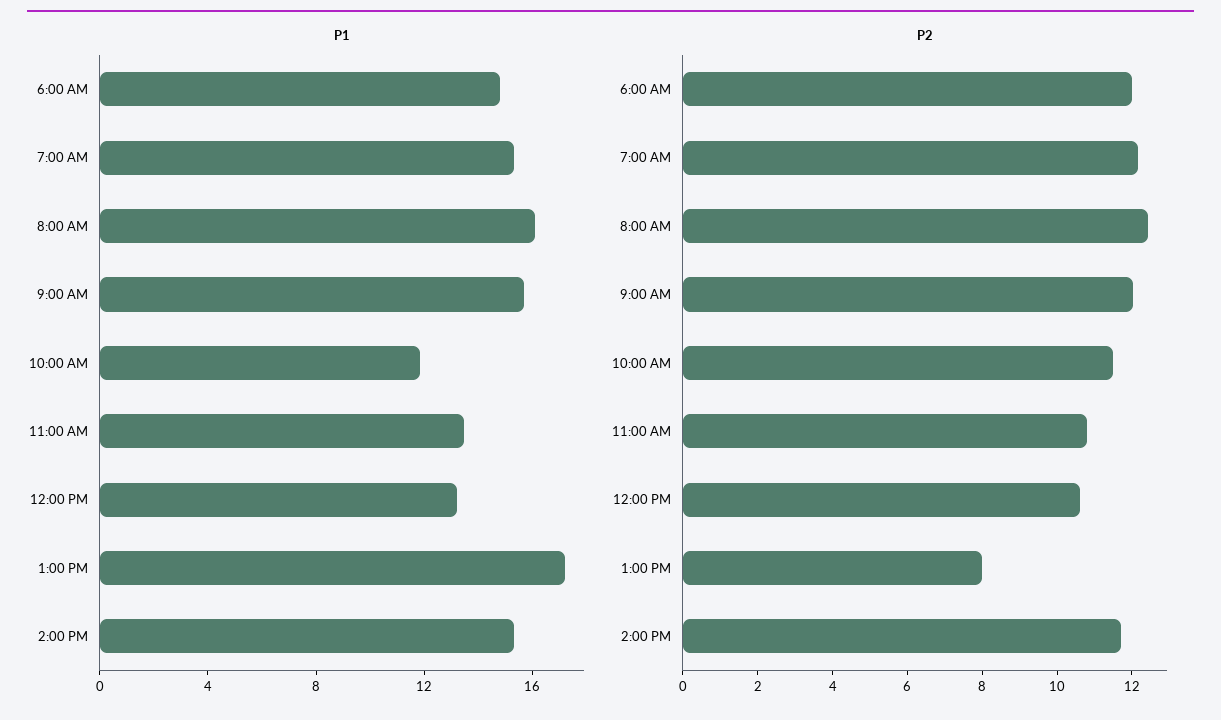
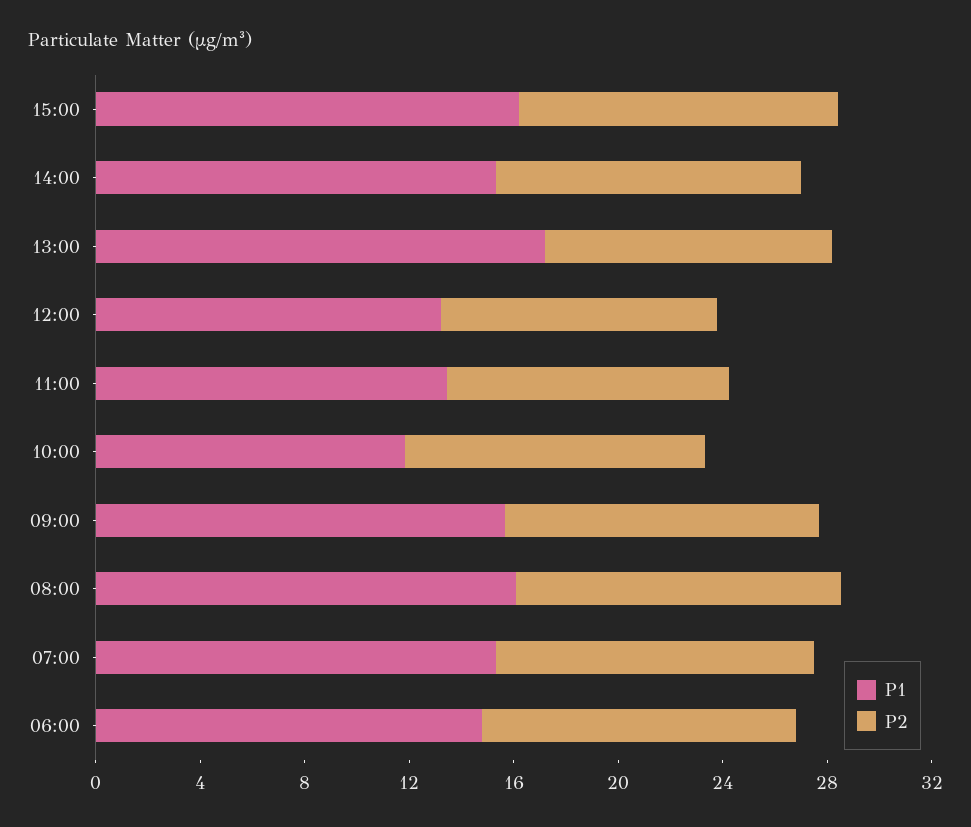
P2, 1:00 PM: 8 -> 11
P1, 15:00: none -> 16
P2, 15:00: none -> 12

